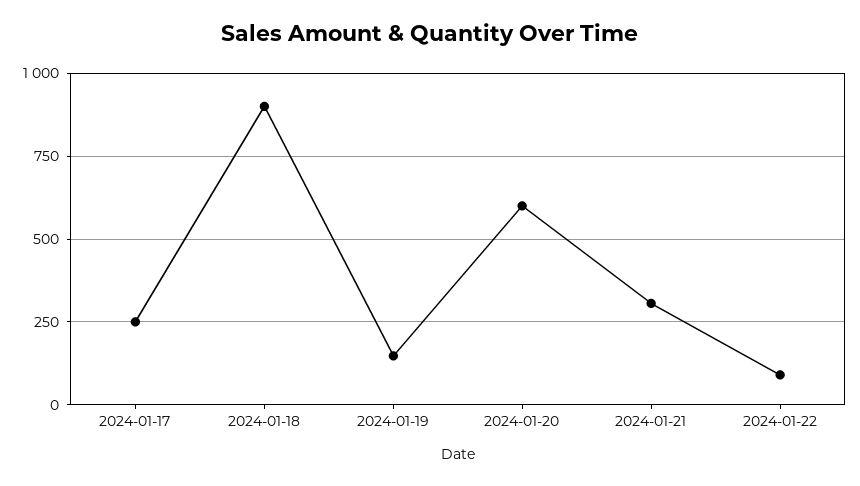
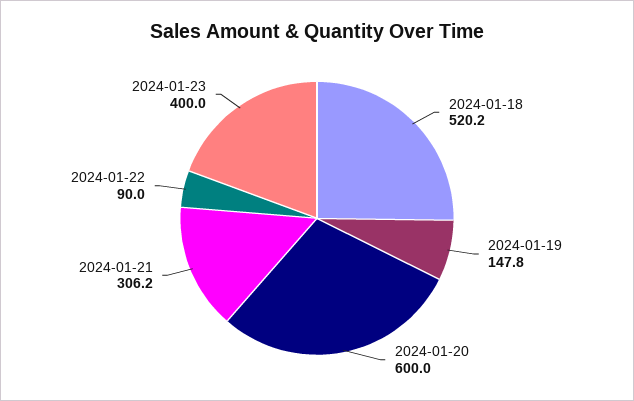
2024-01-17: 250 -> none
2024-01-18: 900 -> 520.2
2024-01-23: none -> 400

